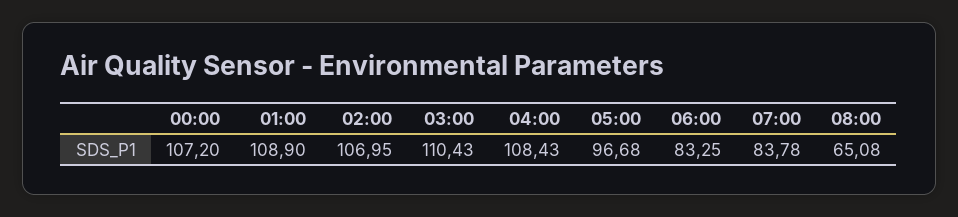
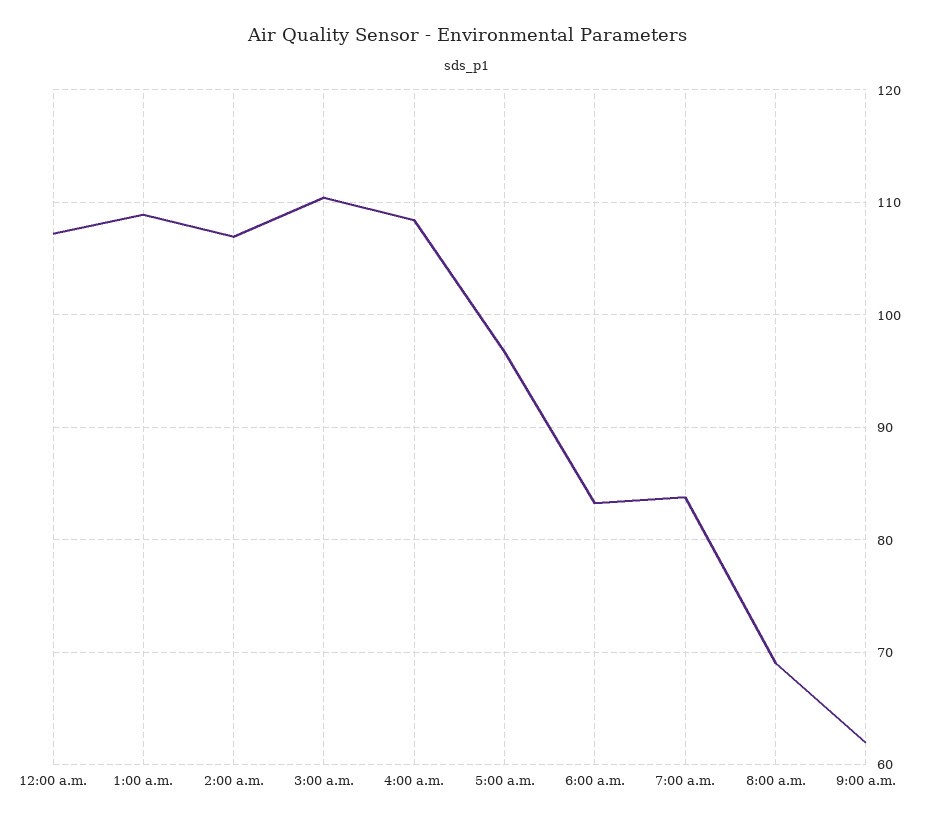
08:00: 65.08 -> 69
9:00 a.m.: none -> 62

